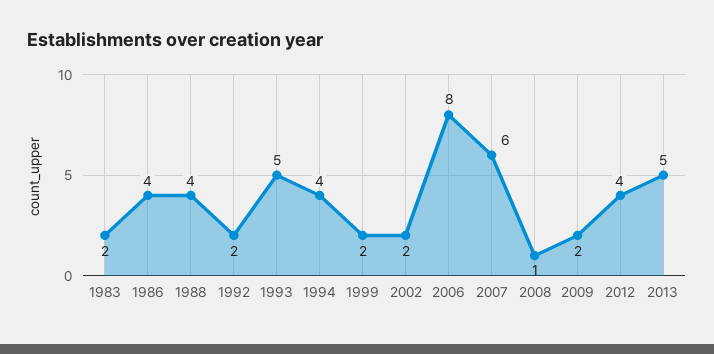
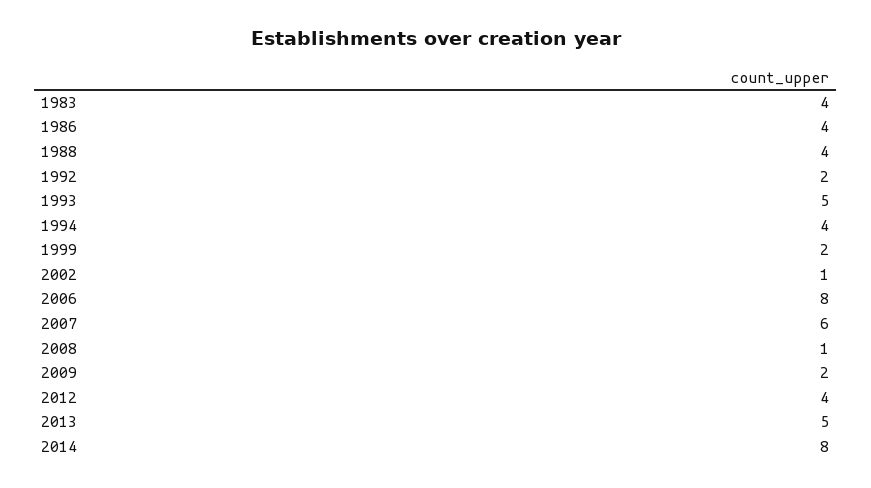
1983: 2 -> 4
2002: 2 -> 1
2014: none -> 8

